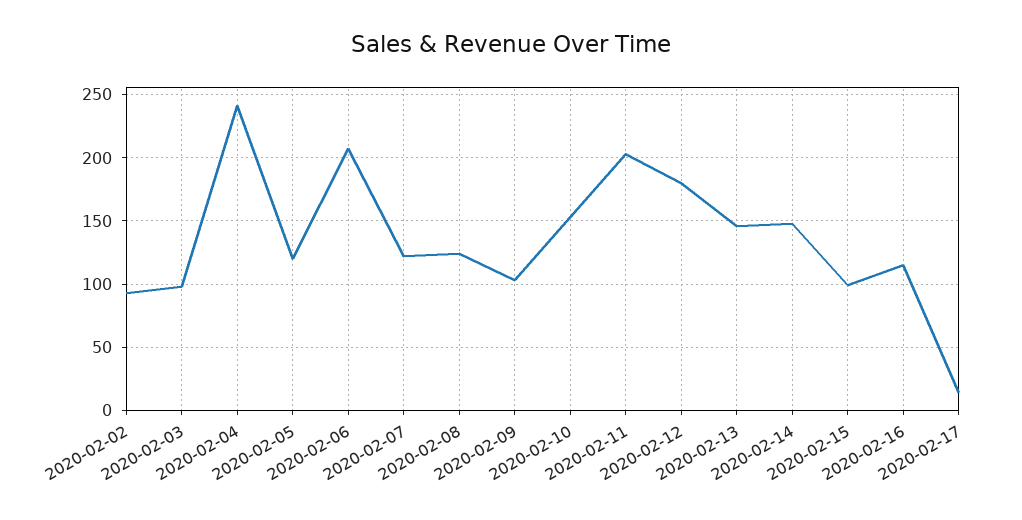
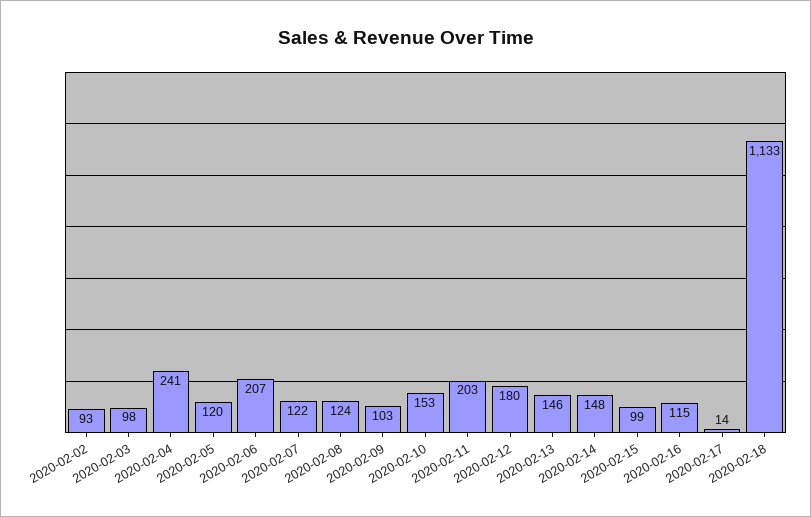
2020-02-18: none -> 1133

